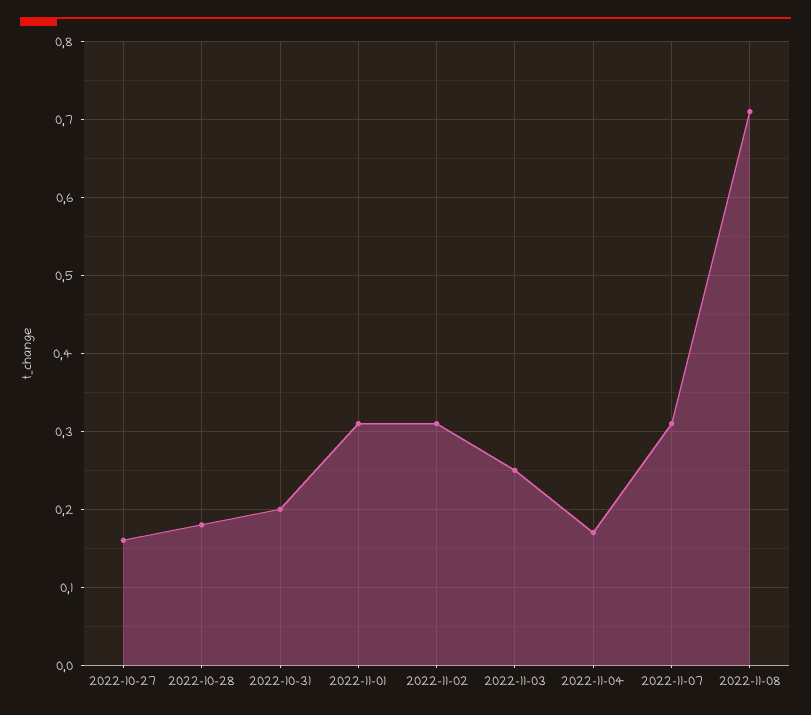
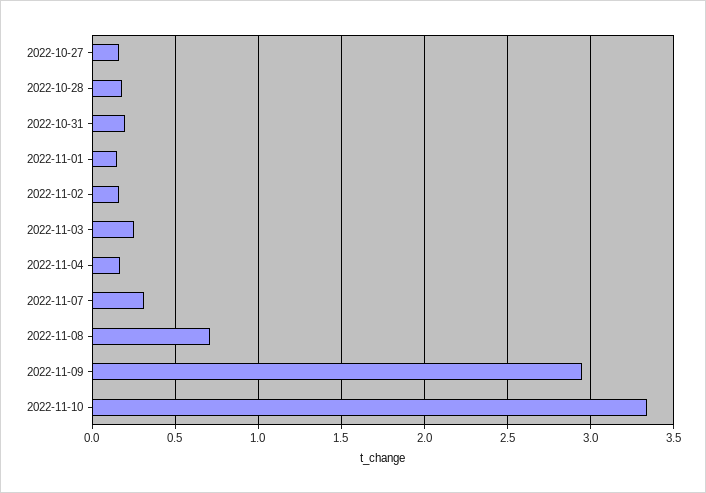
2022-11-01: 0.31 -> 0.15
2022-11-02: 0.31 -> 0.15
2022-11-09: none -> 2.95
2022-11-10: none -> 3.35

